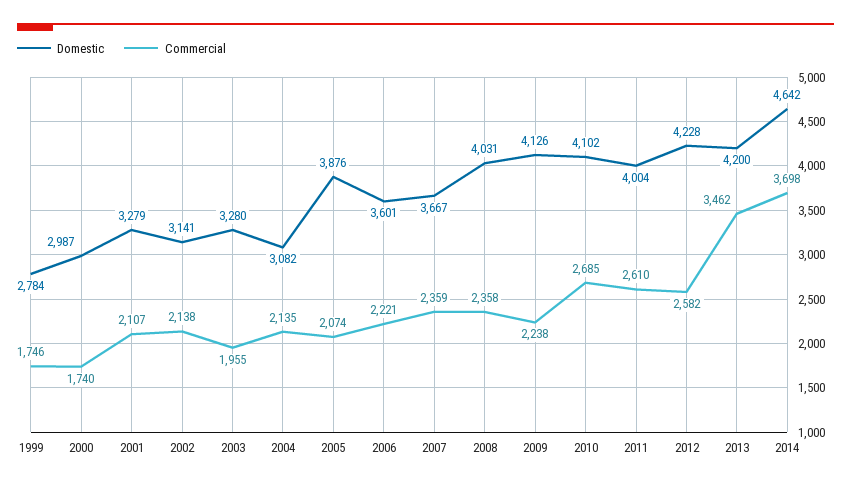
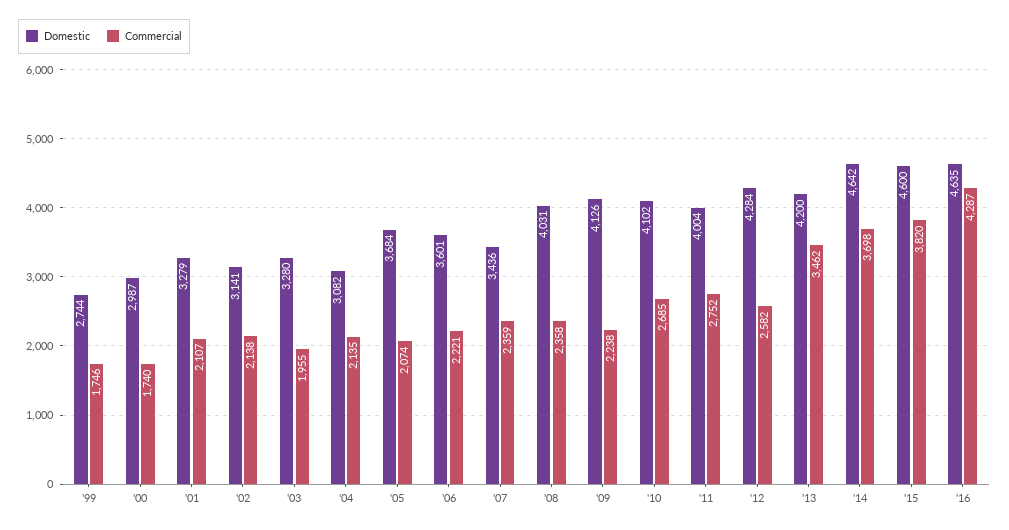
Domestic, 1999: 2784 -> 2744
Domestic, 2005: 3876 -> 3684
Domestic, 2007: 3667 -> 3436
Commercial, 2011: 2610 -> 2752
Domestic, 2012: 4228 -> 4284
Domestic, '15: none -> 4600
Commercial, '15: none -> 3820
Domestic, '16: none -> 4635
Commercial, '16: none -> 4287

